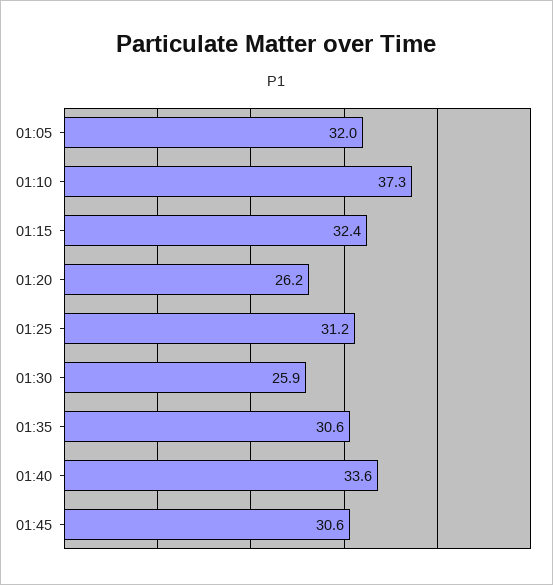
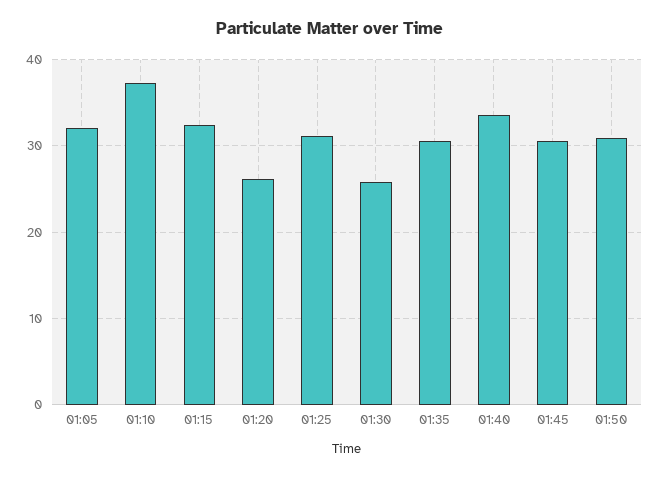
01:50: none -> 31

